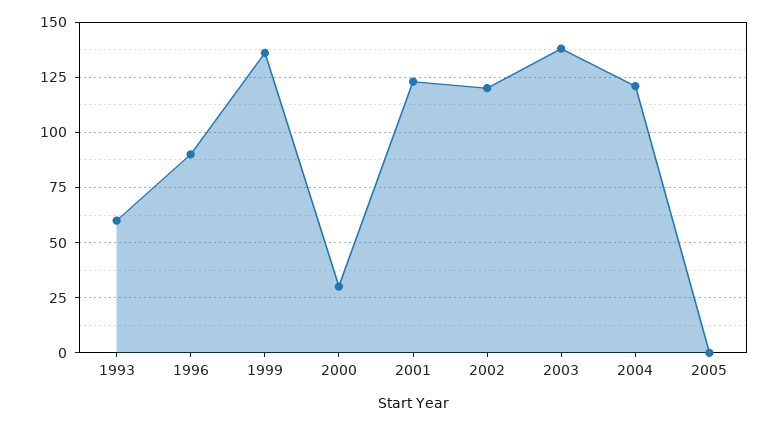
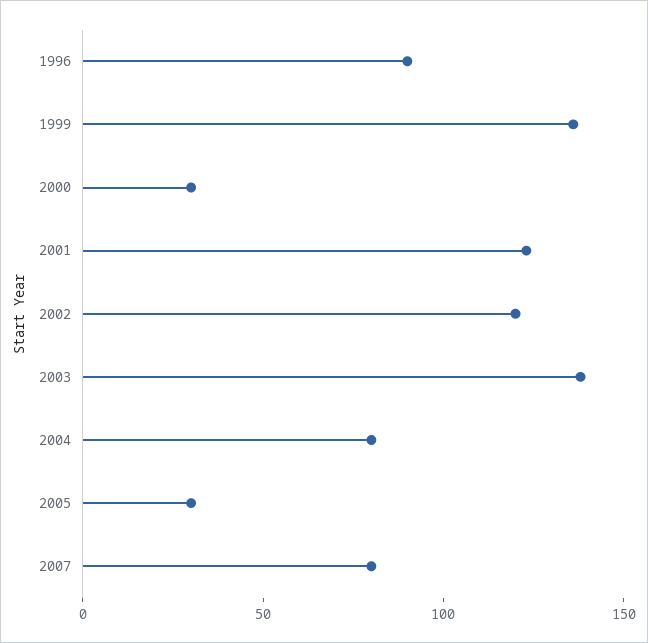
1993: 60 -> none
2004: 120 -> 80
2005: 0 -> 30
2007: none -> 80

